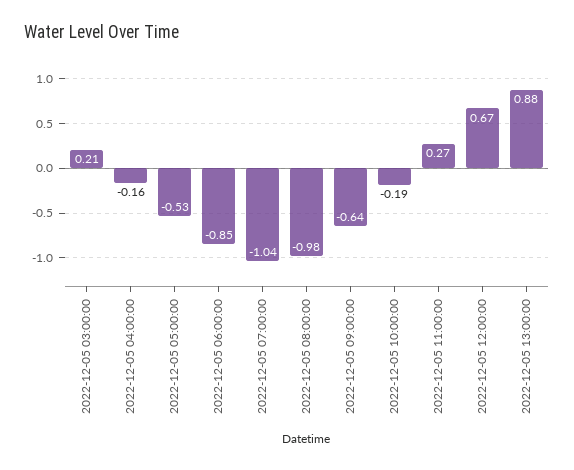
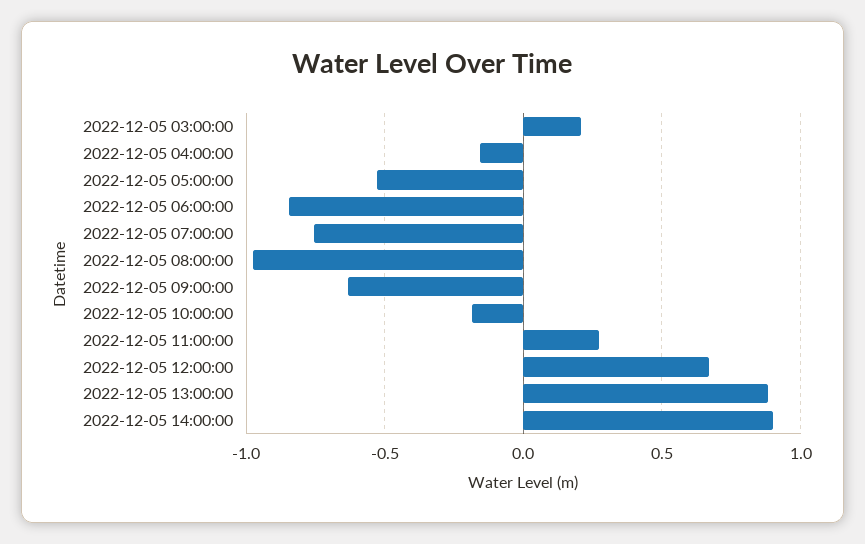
2022-12-05 07:00:00: -1.04 -> -0.75
2022-12-05 14:00:00: none -> 0.9

